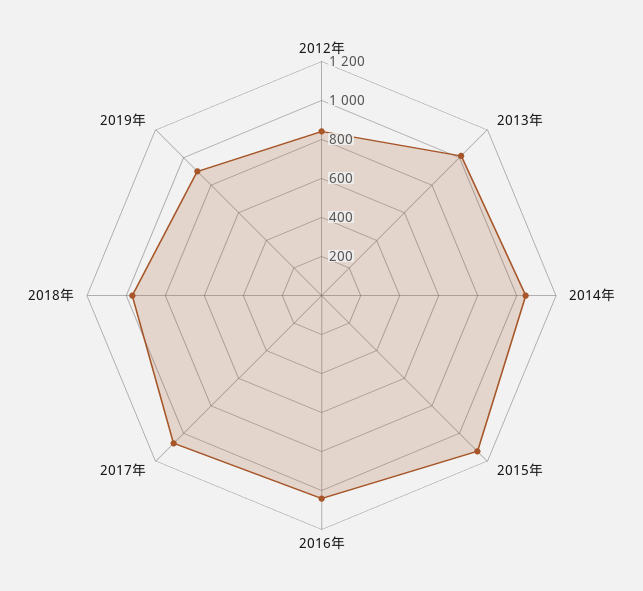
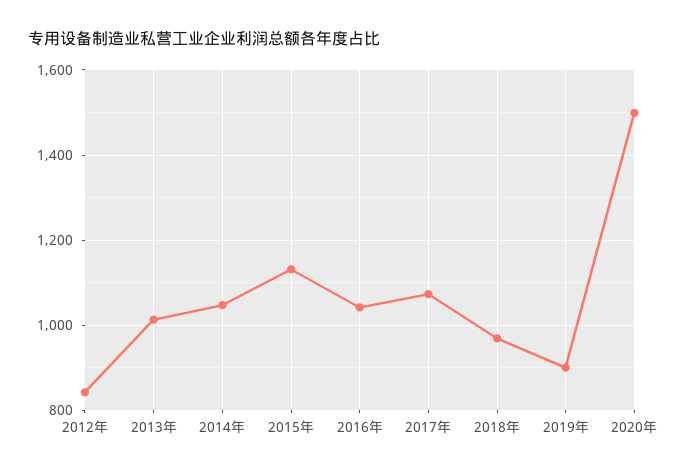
2020年: none -> 1500

